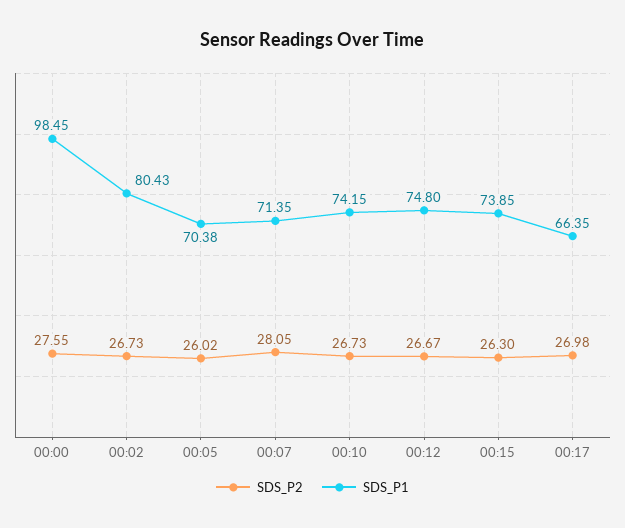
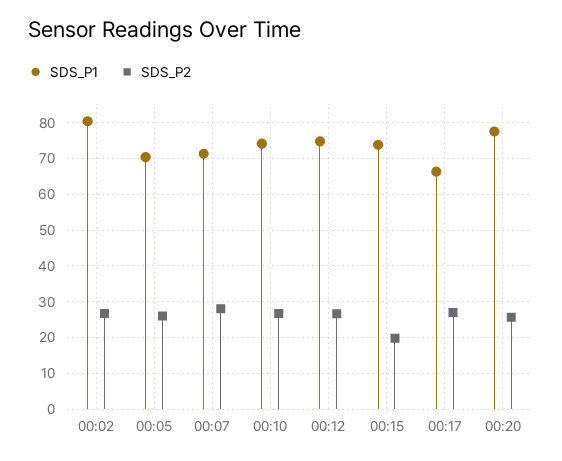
SDS_P2, 00:00: 27.55 -> none
SDS_P1, 00:00: 98.45 -> none
SDS_P2, 00:15: 26.3 -> 20
SDS_P1, 00:20: none -> 78
SDS_P2, 00:20: none -> 26

